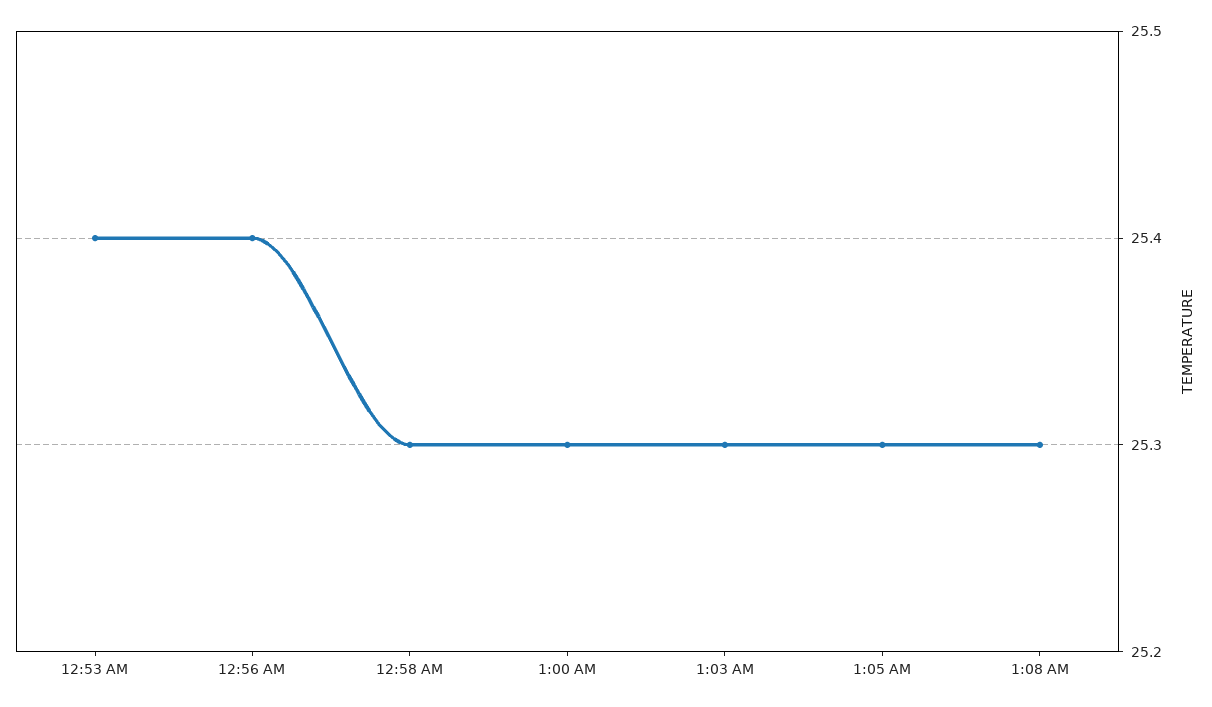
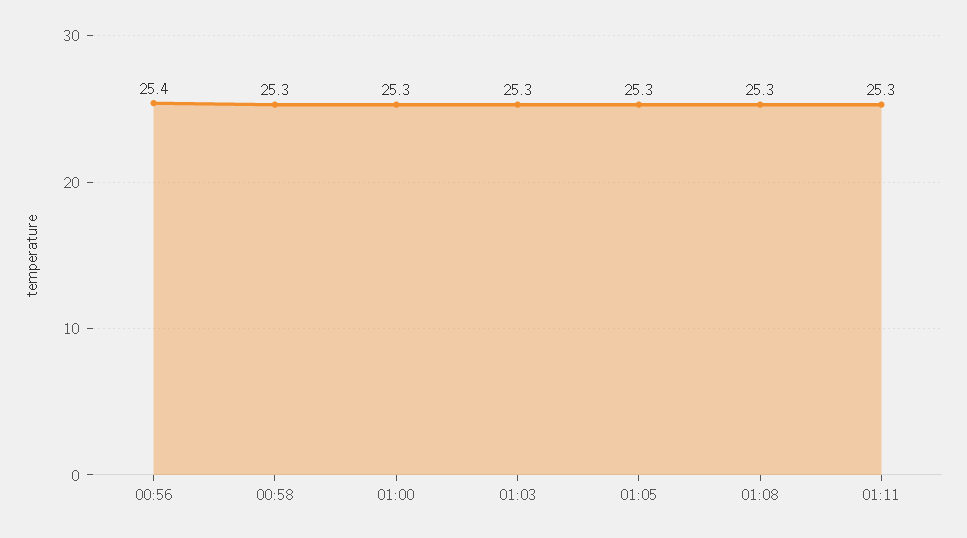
12:53 AM: 25.4 -> none
01:11: none -> 25.3

